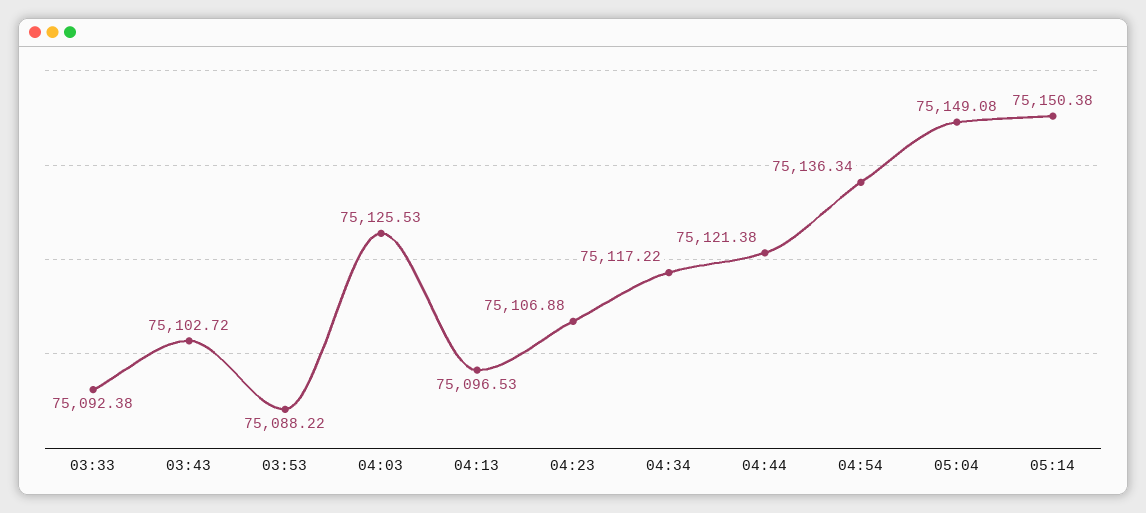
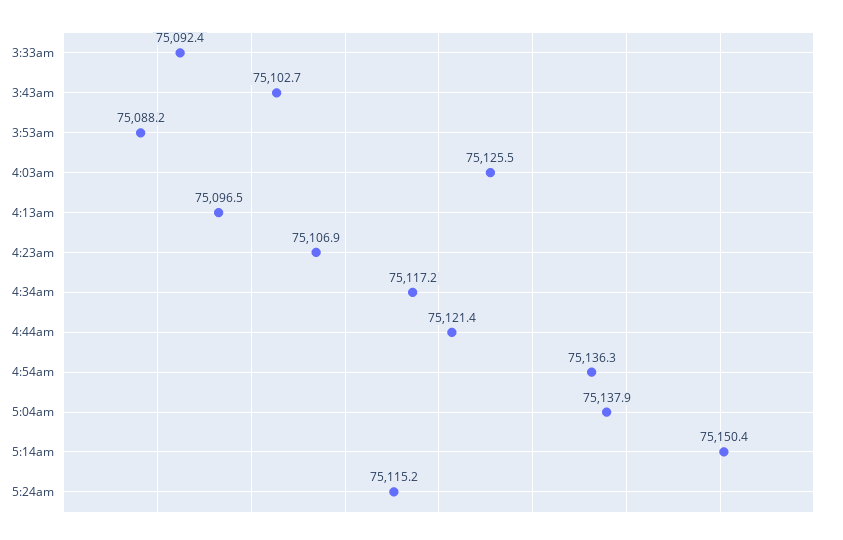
05:04: 75149.08 -> 75137.9
5:24am: none -> 75115.2

